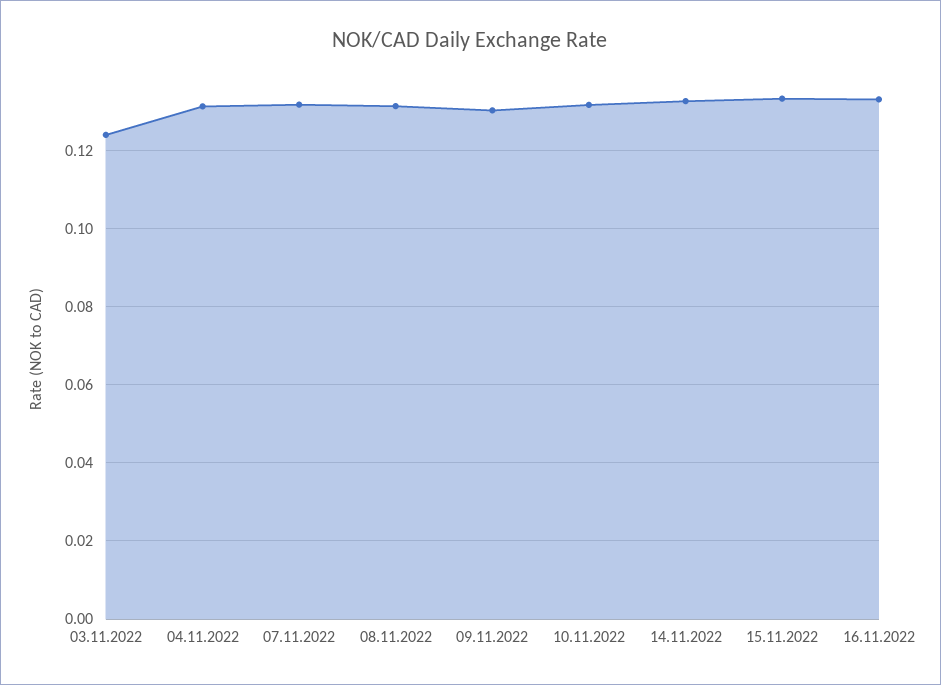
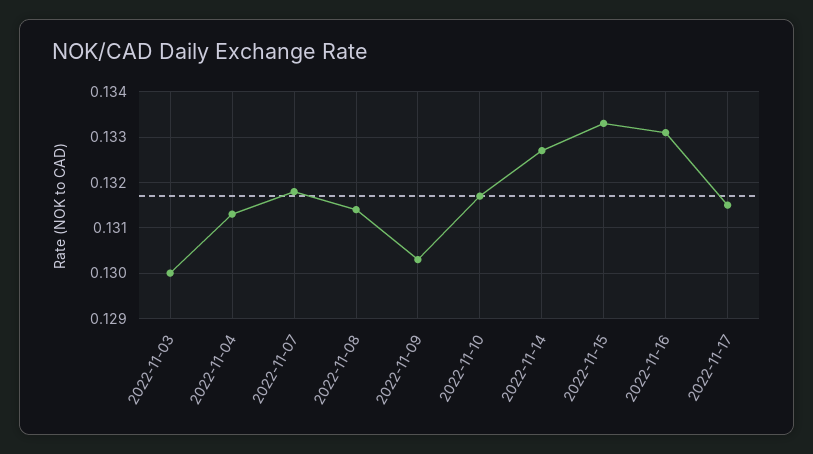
03.11.2022: 0.124 -> 0.13
2022-11-17: none -> 0.1315

